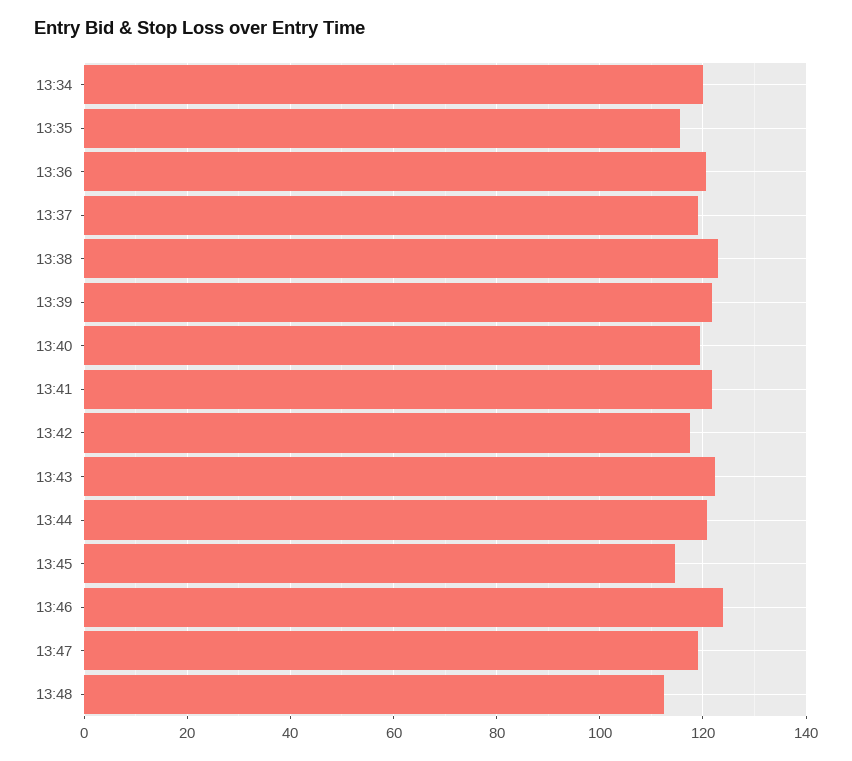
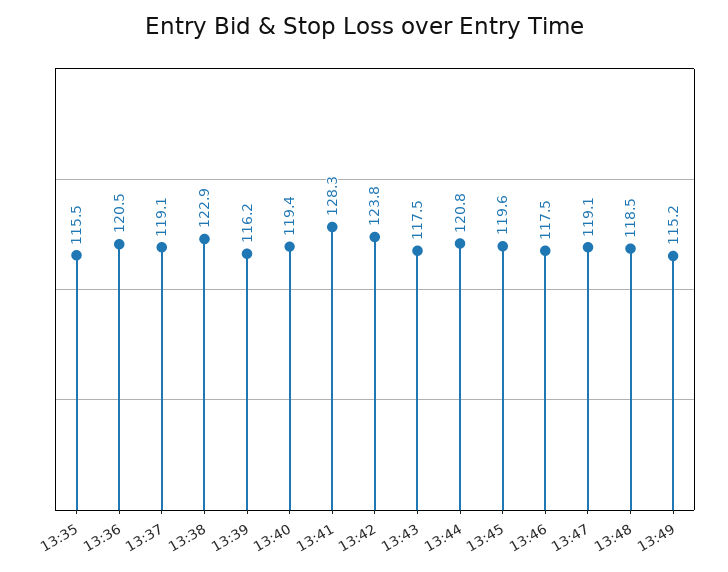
13:34: 120 -> none
13:39: 122 -> 116.2
13:41: 122 -> 128.3
13:42: 118 -> 123.8
13:43: 122 -> 117.5
13:45: 114 -> 119.6
13:46: 124 -> 117.5
13:48: 112 -> 118.5
13:49: none -> 115.2

